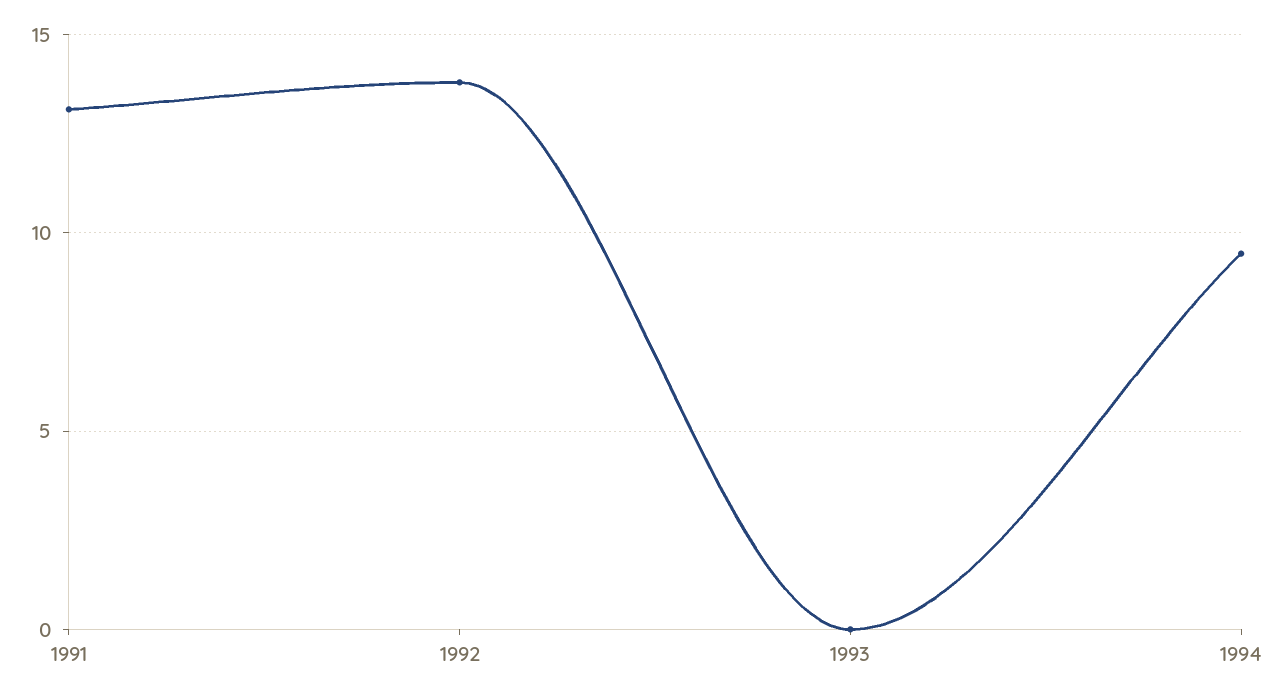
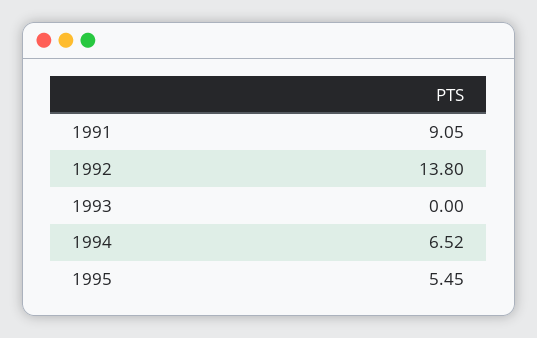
1991: 13 -> 9.05
1994: 9.5 -> 6.52
1995: none -> 5.45

